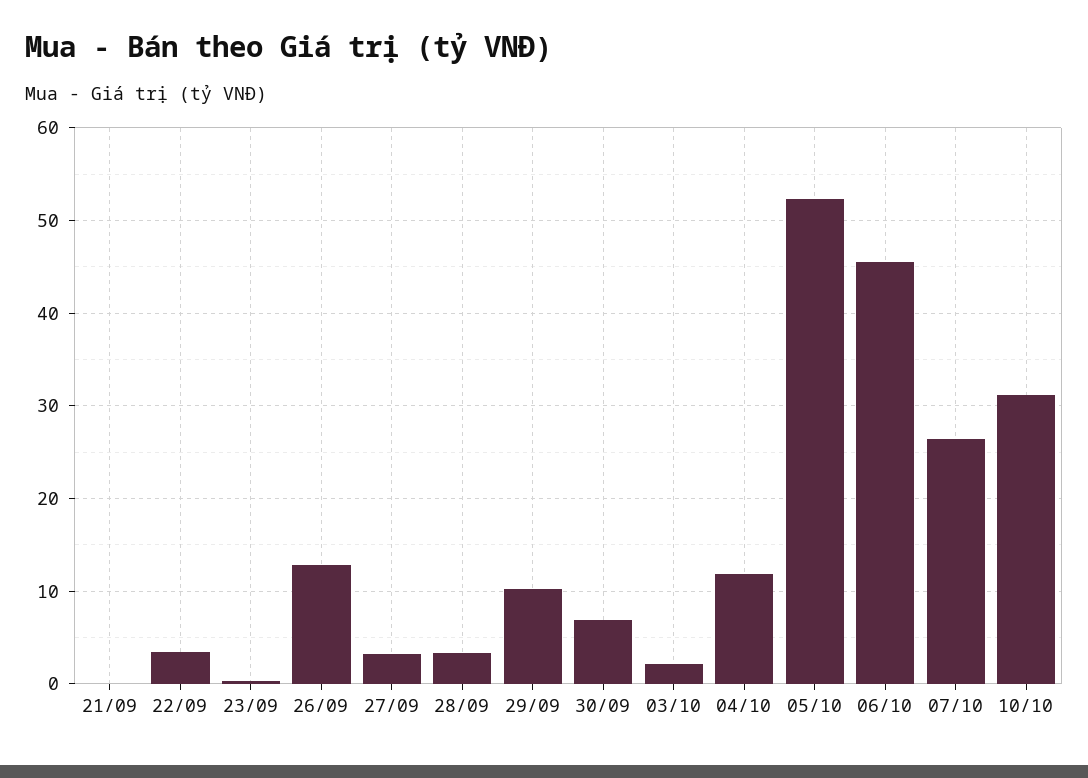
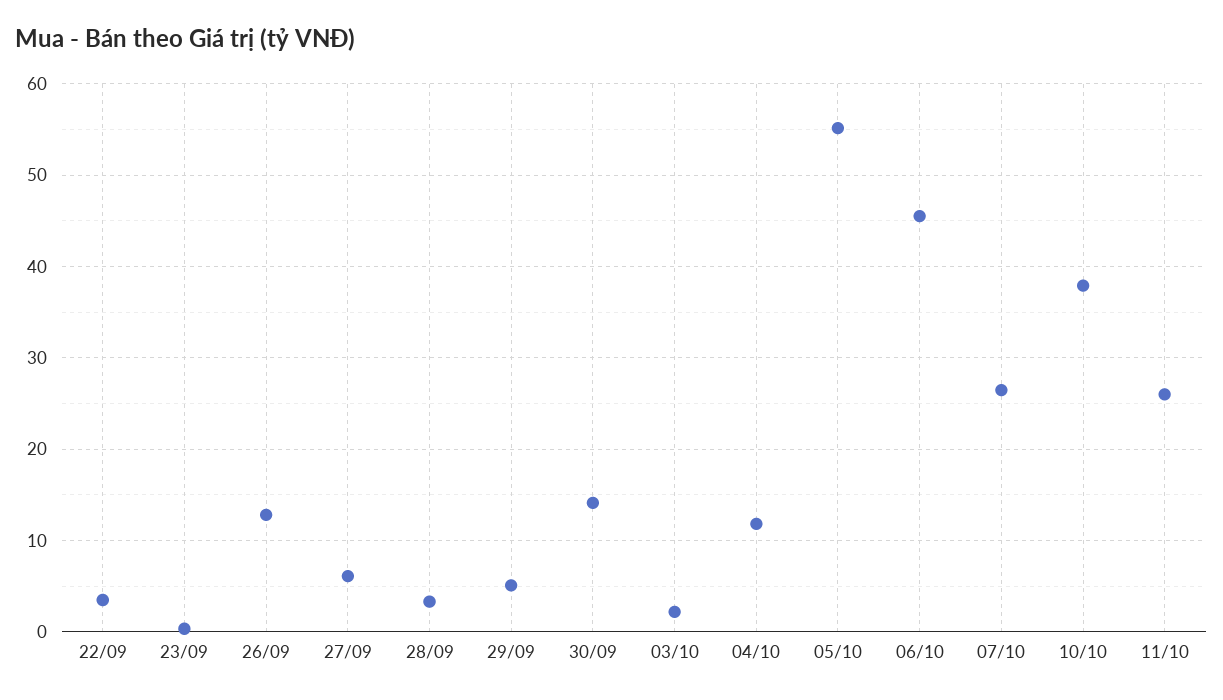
21/09: 0 -> none
27/09: 3 -> 6
29/09: 10 -> 5
30/09: 7 -> 14
05/10: 52 -> 55
10/10: 31 -> 38
11/10: none -> 26

